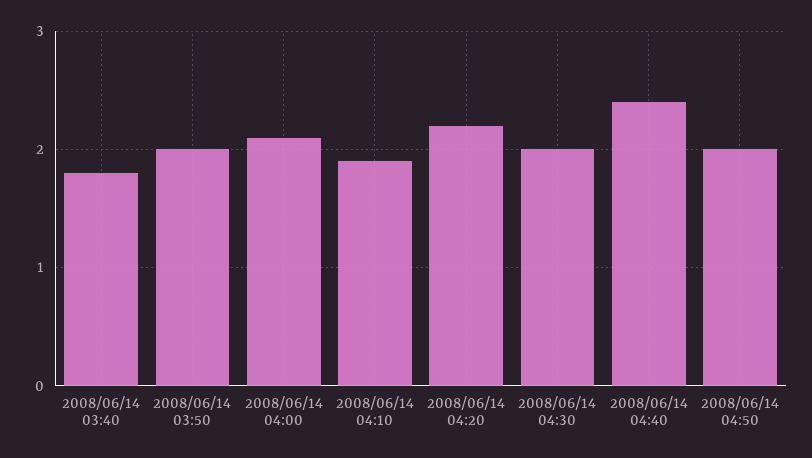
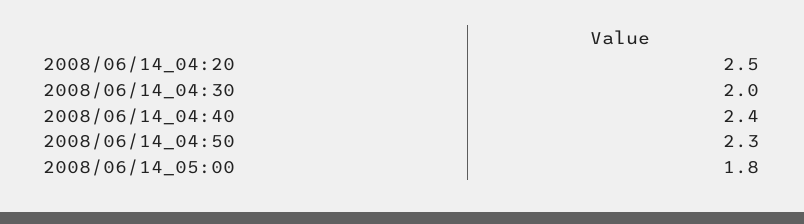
2008/06/14 03:40: 1.8 -> none
2008/06/14 03:50: 2 -> none
2008/06/14 04:00: 2.1 -> none
2008/06/14 04:10: 1.9 -> none
2008/06/14 04:20: 2.2 -> 2.5
2008/06/14 04:50: 2 -> 2.3
2008/06/14_05:00: none -> 1.8

